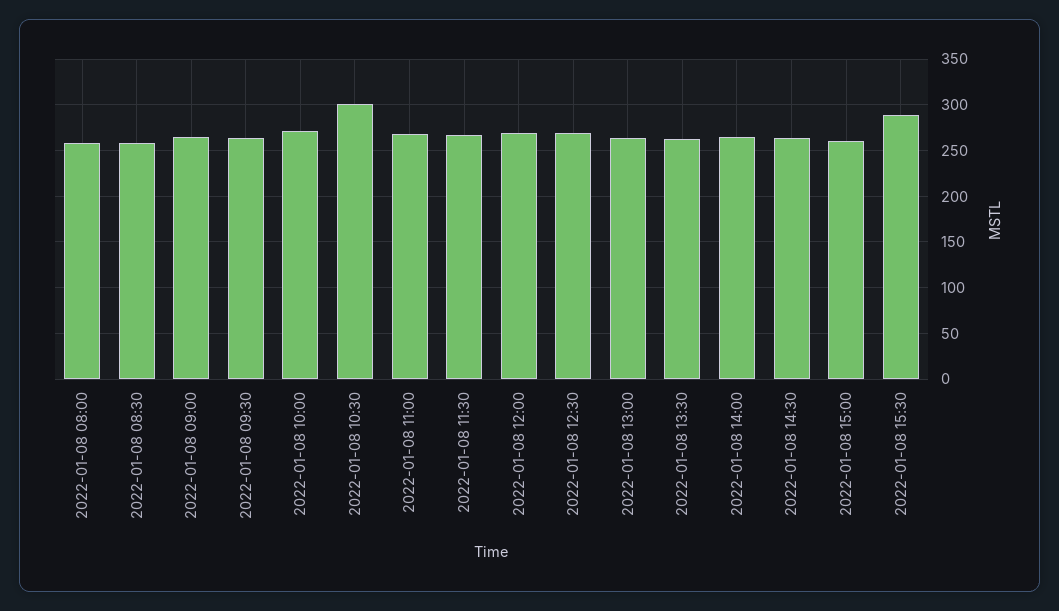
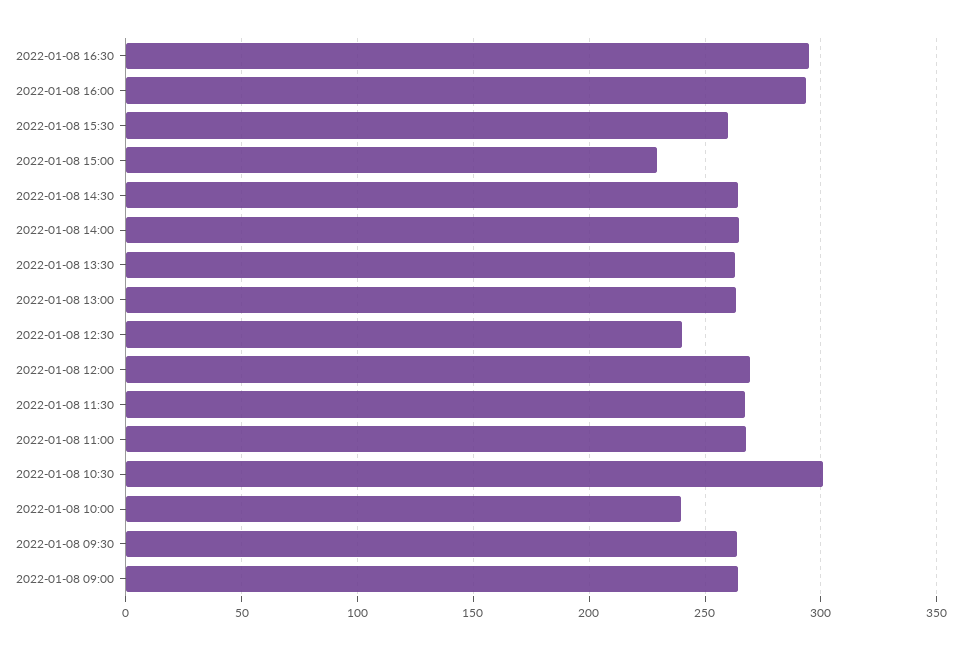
2022-01-08 08:00: 260 -> none
2022-01-08 08:30: 260 -> none
2022-01-08 10:00: 270 -> 240
2022-01-08 12:30: 270 -> 240
2022-01-08 15:00: 260 -> 230
2022-01-08 15:30: 290 -> 260
2022-01-08 16:30: none -> 295
2022-01-08 16:00: none -> 295

